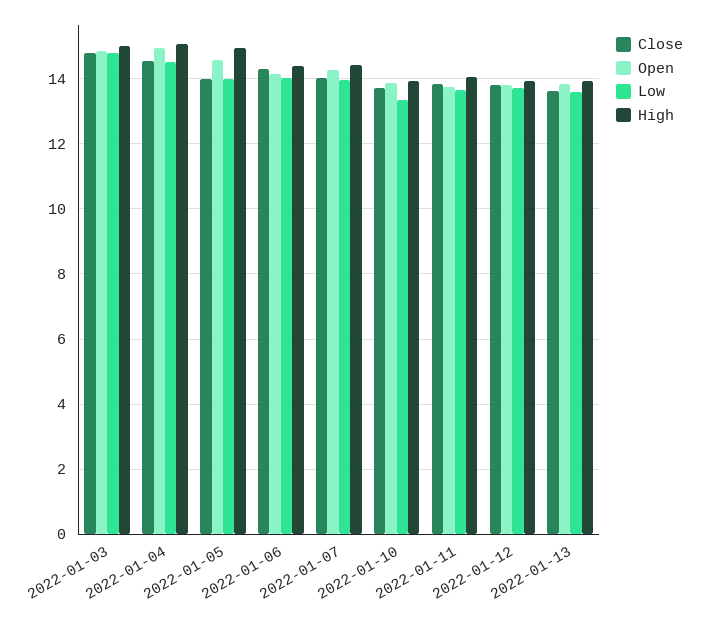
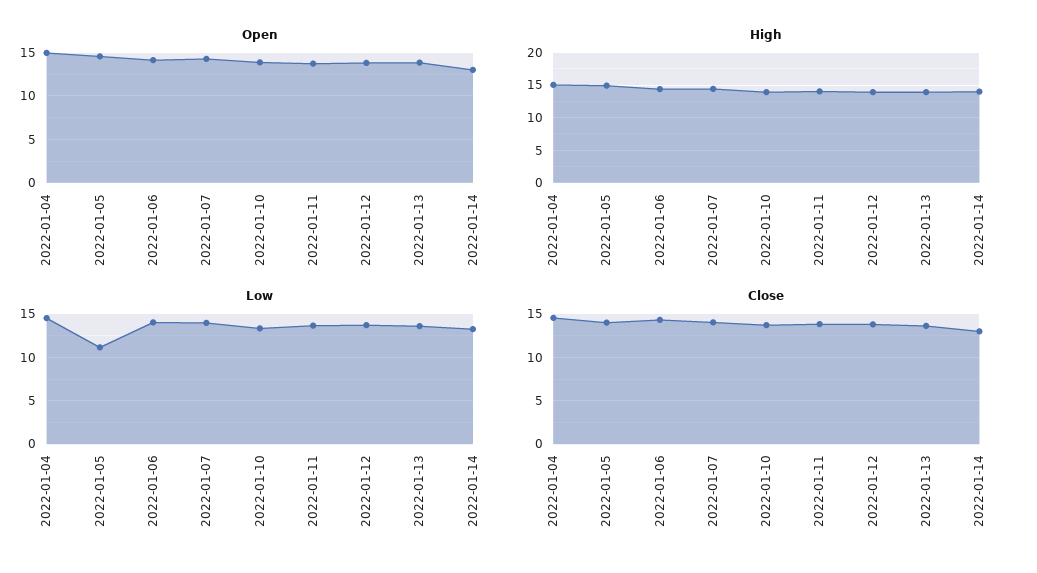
Close, 2022-01-03: 14.8 -> none
Open, 2022-01-03: 14.8 -> none
Low, 2022-01-03: 14.8 -> none
High, 2022-01-03: 15 -> none
Low, 2022-01-05: 14 -> 11
Open, 2022-01-14: none -> 13
High, 2022-01-14: none -> 14
Low, 2022-01-14: none -> 13
Close, 2022-01-14: none -> 13

